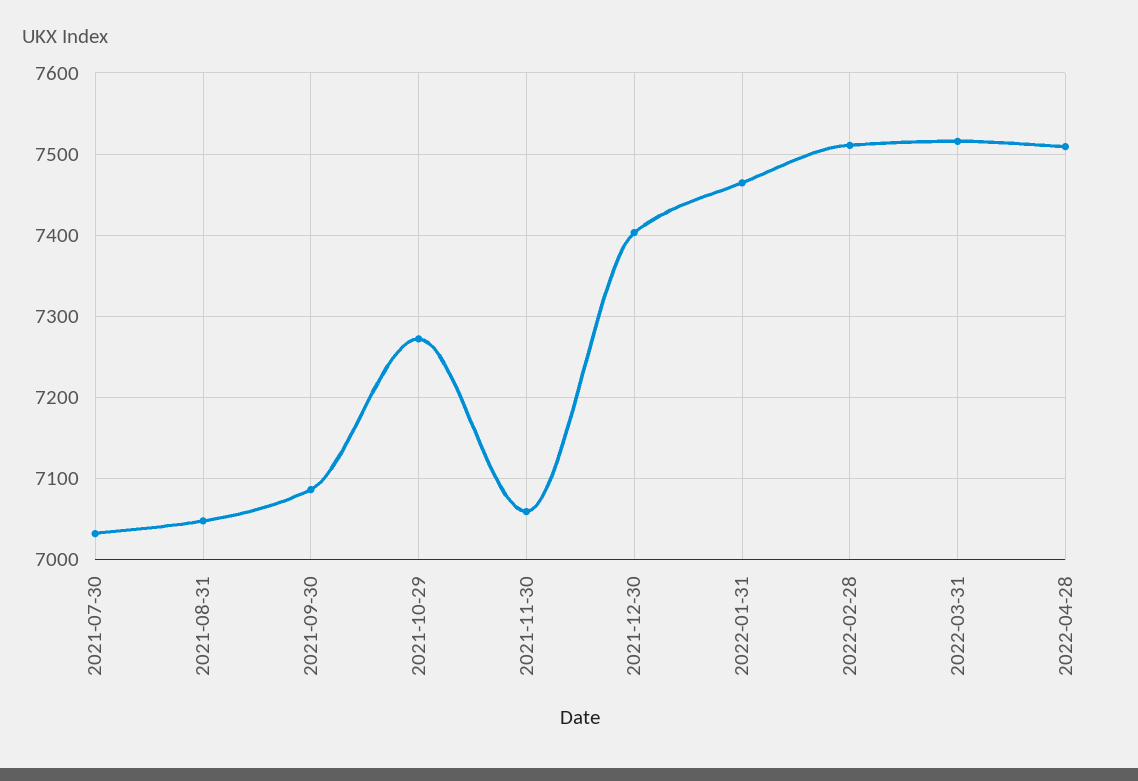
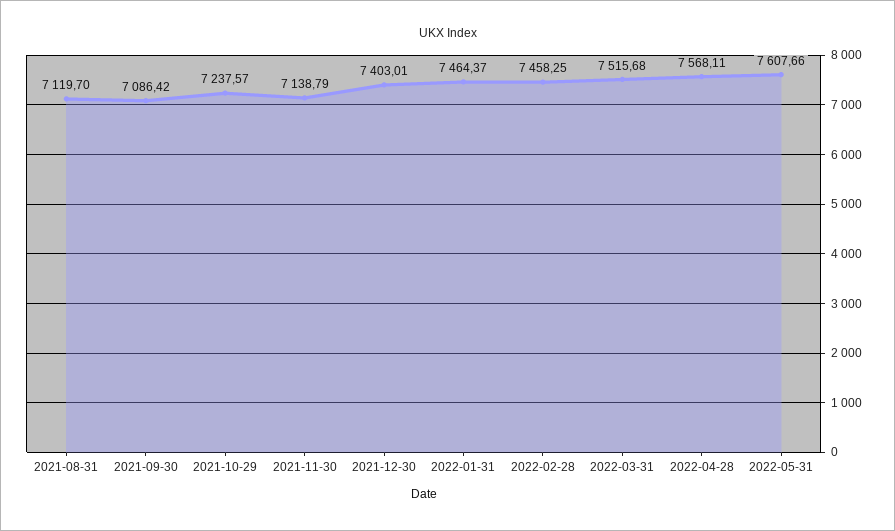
2021-07-30: 7030 -> none
2021-08-31: 7050 -> 7119.7
2021-10-29: 7270 -> 7237.57
2021-11-30: 7060 -> 7138.79
2022-02-28: 7510 -> 7458.25
2022-04-28: 7510 -> 7568.11
2022-05-31: none -> 7607.66

